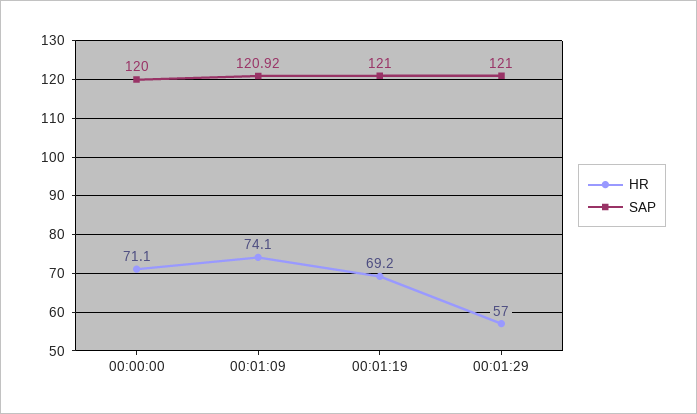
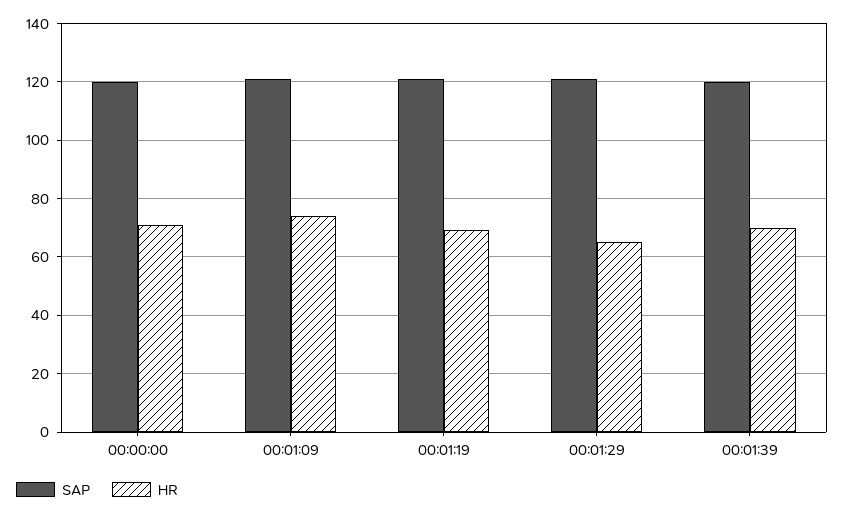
HR, 00:01:29: 57 -> 65
SAP, 00:01:39: none -> 120
HR, 00:01:39: none -> 70

